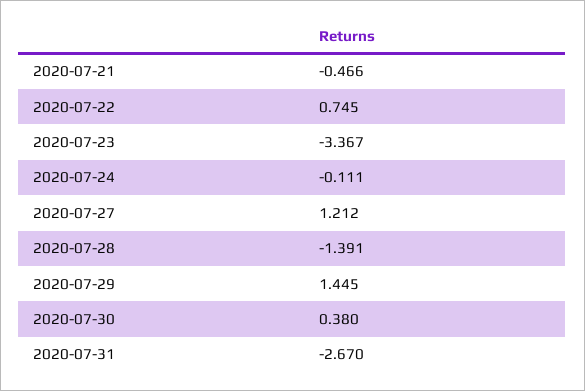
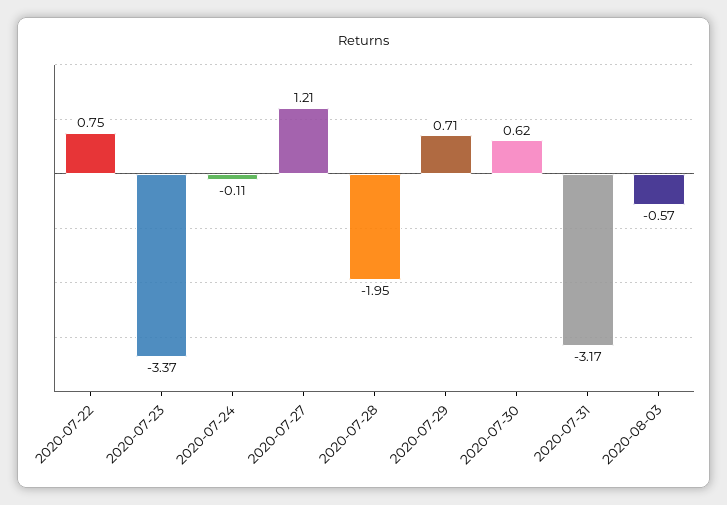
2020-07-21: -0.466 -> none
2020-07-28: -1.391 -> -1.95
2020-07-29: 1.445 -> 0.71
2020-07-30: 0.38 -> 0.62
2020-07-31: -2.67 -> -3.17
2020-08-03: none -> -0.57

